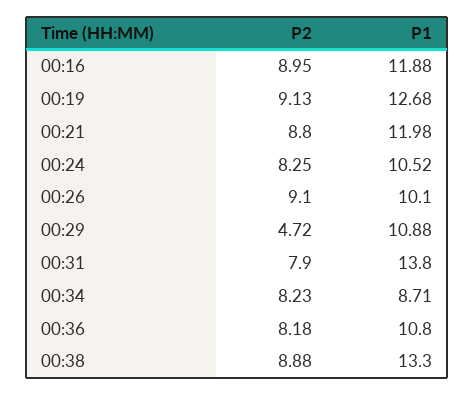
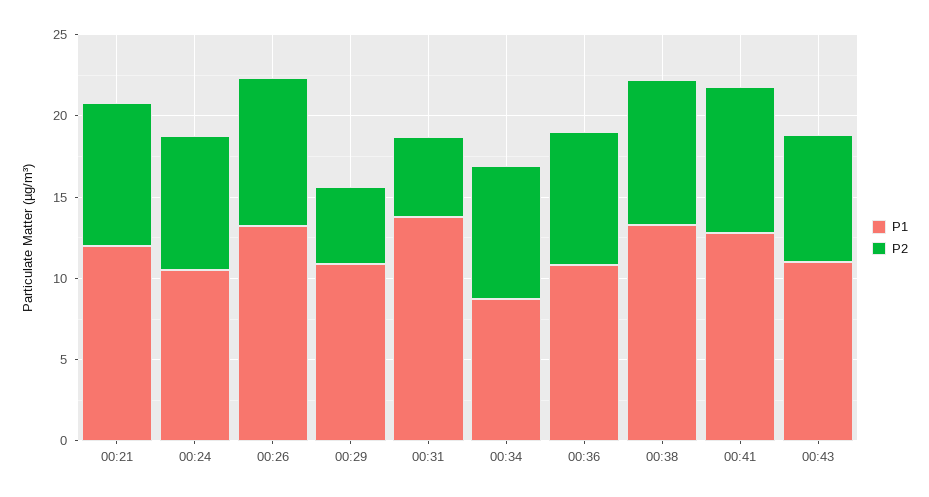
P2, 00:16: 8.95 -> none
P1, 00:16: 11.88 -> none
P2, 00:19: 9.13 -> none
P1, 00:19: 12.68 -> none
P1, 00:26: 10.1 -> 13
P2, 00:31: 7.9 -> 5
P1, 00:41: none -> 13
P2, 00:41: none -> 9
P1, 00:43: none -> 11
P2, 00:43: none -> 8

